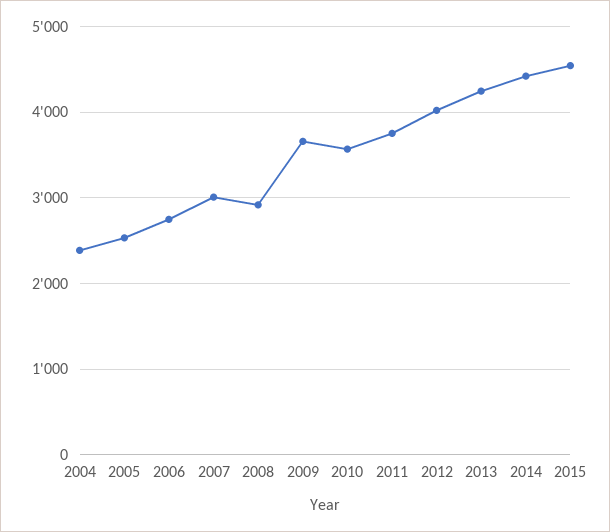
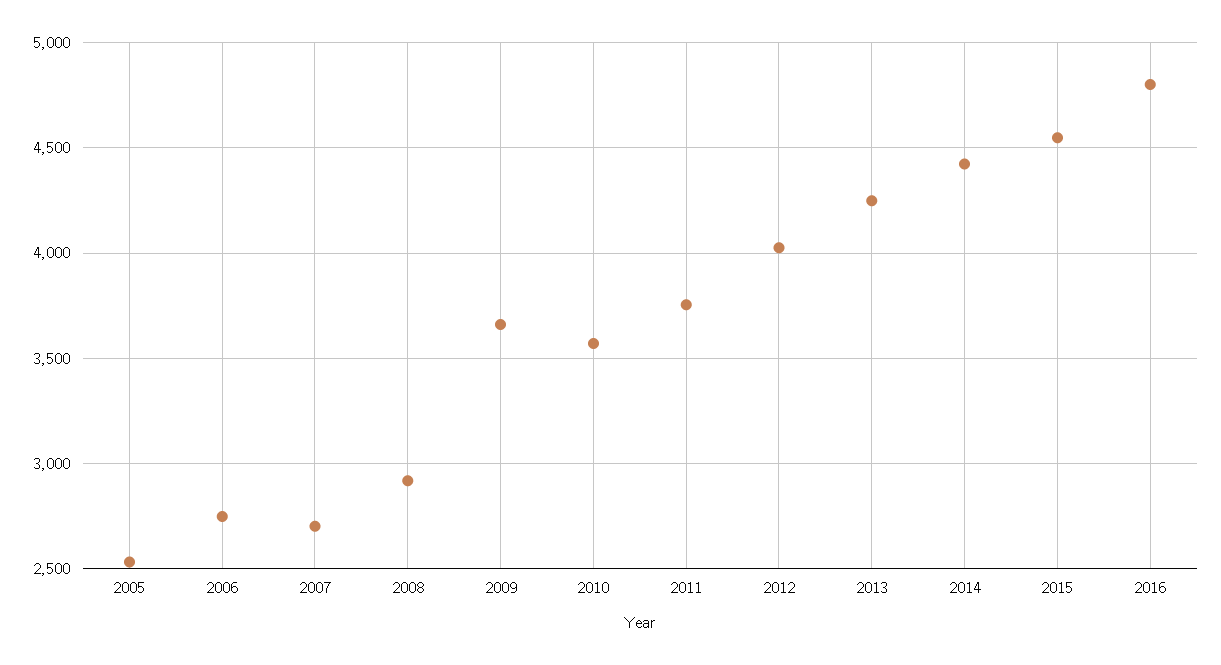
2004: 2400 -> none
2007: 3000 -> 2700
2016: none -> 4800

